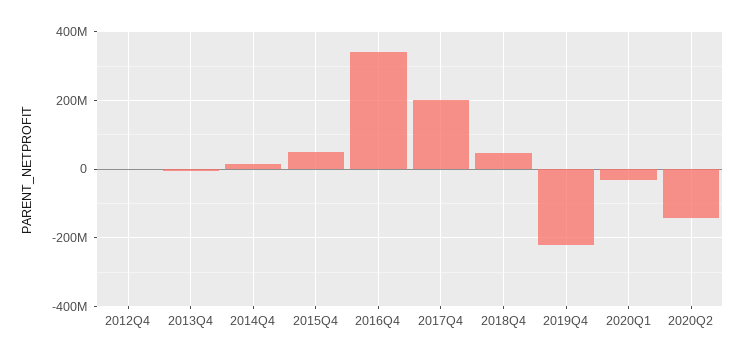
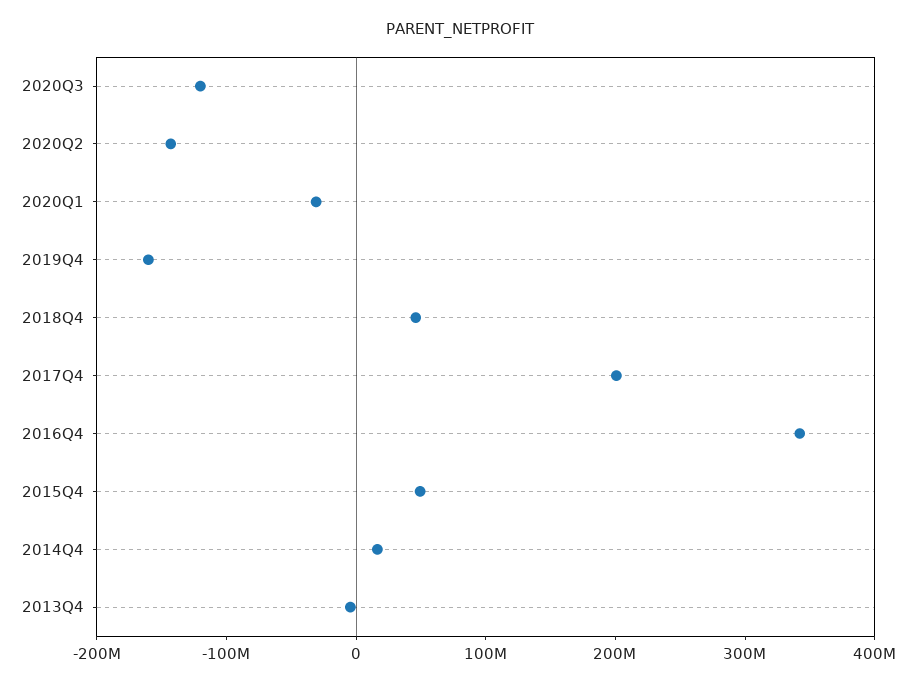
2012Q4: 0 -> none
2019Q4: -220000000 -> -160000000
2020Q3: none -> -120000000

